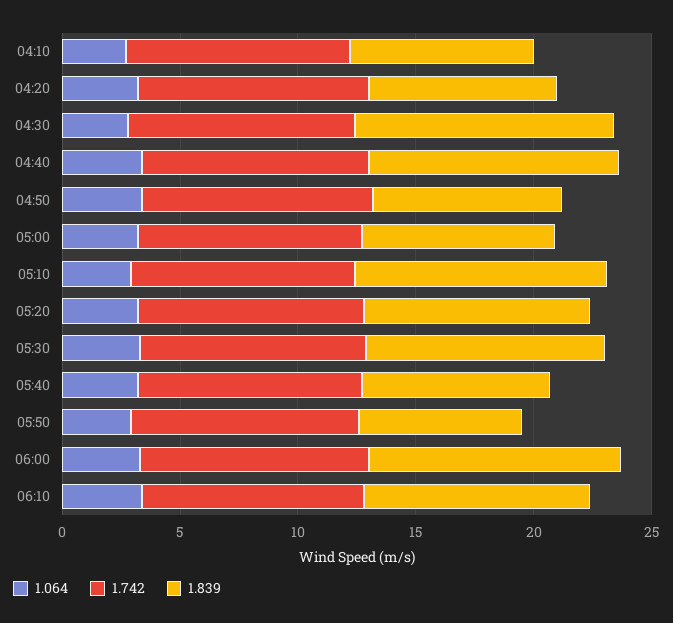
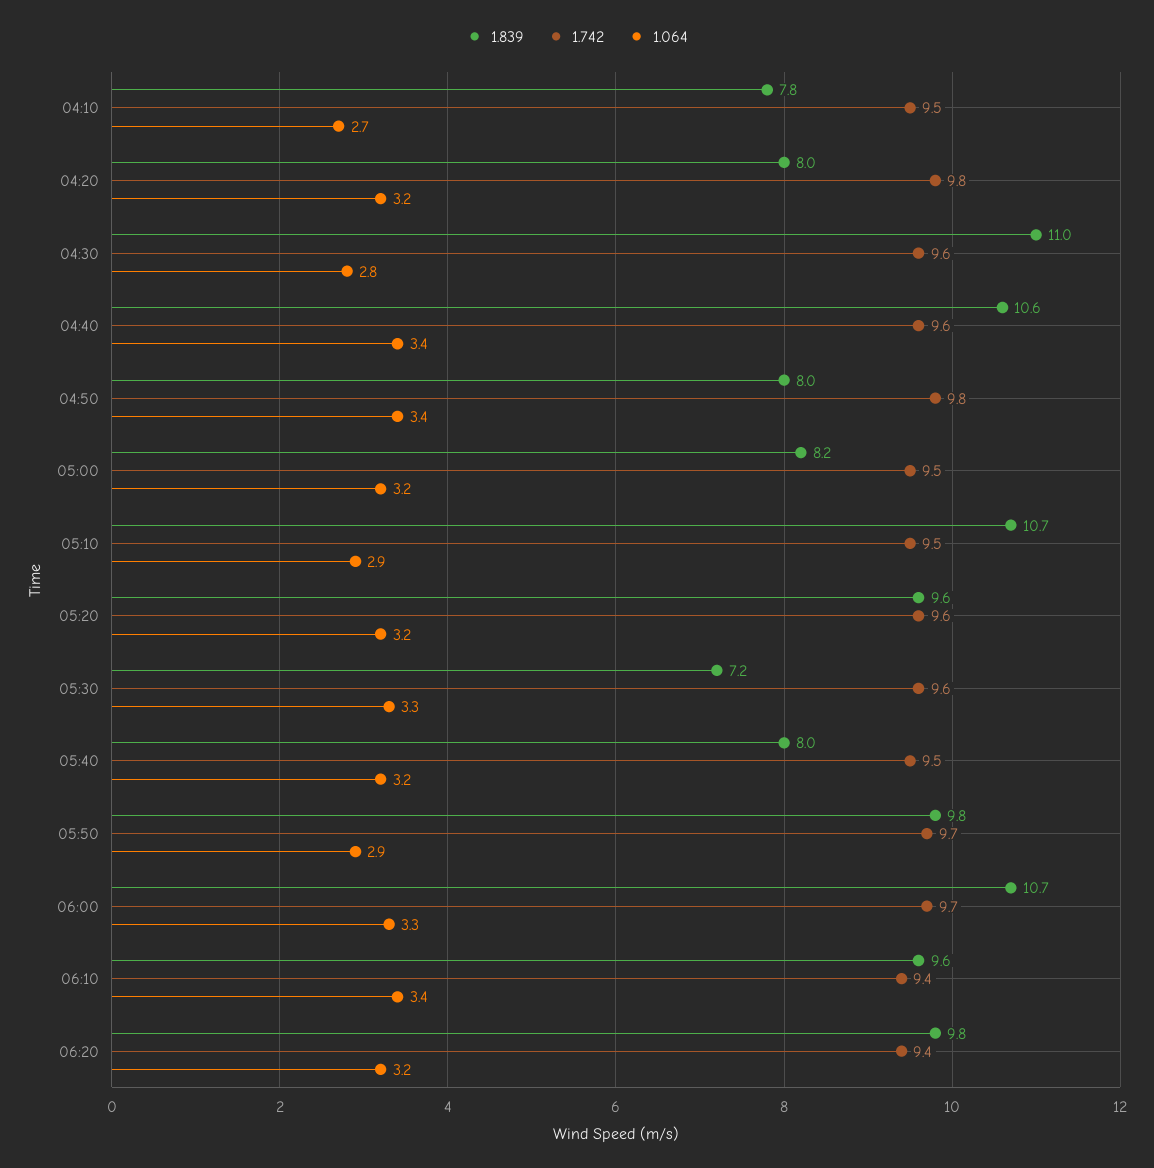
1.839, 05:30: 10 -> 7.2
1.839, 05:50: 7 -> 9.8
1.839, 06:20: none -> 9.8
1.742, 06:20: none -> 9.4
1.064, 06:20: none -> 3.2

